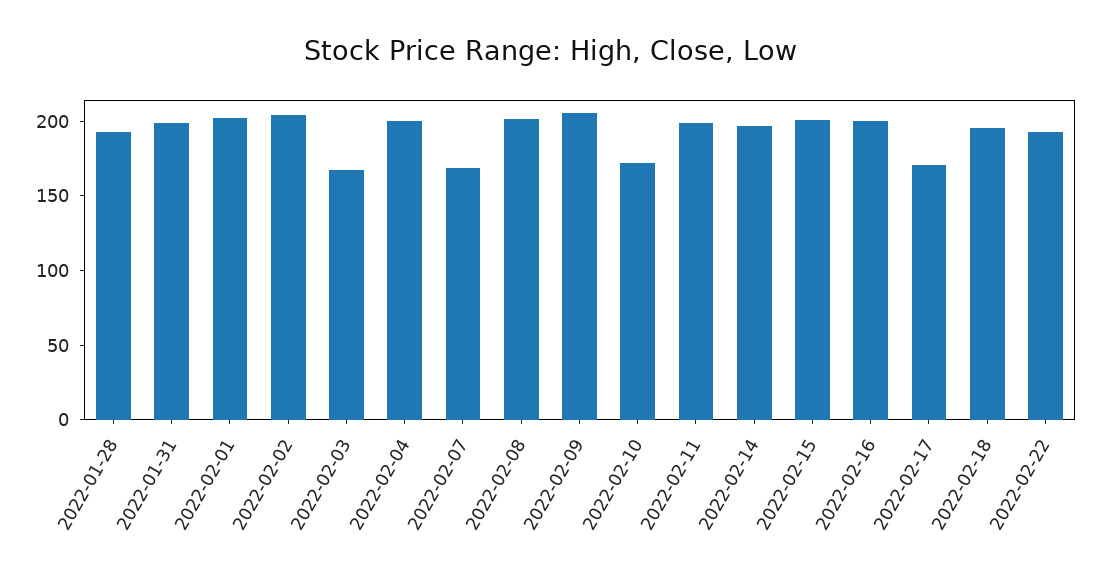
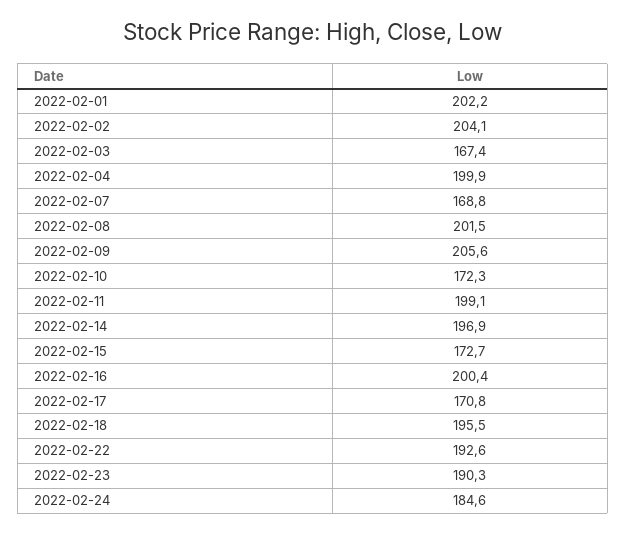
2022-01-28: 190 -> none
2022-01-31: 200 -> none
2022-02-15: 200 -> 172.7
2022-02-23: none -> 190.3
2022-02-24: none -> 184.6

